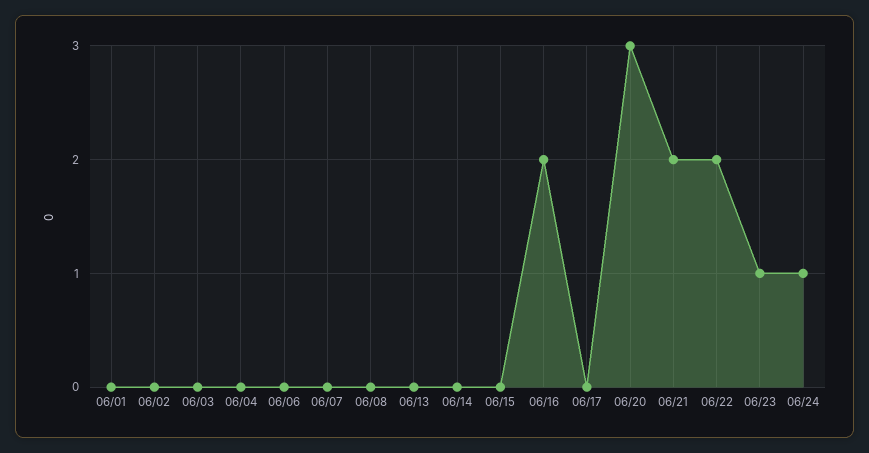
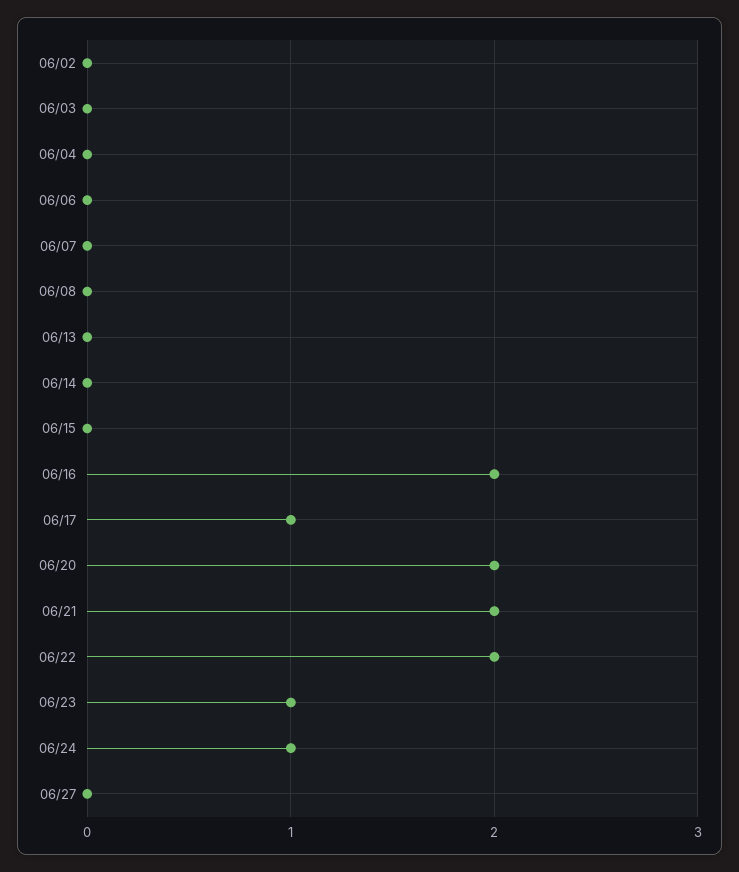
06/01: 0 -> none
06/17: 0 -> 1
06/20: 3 -> 2
06/27: none -> 0

